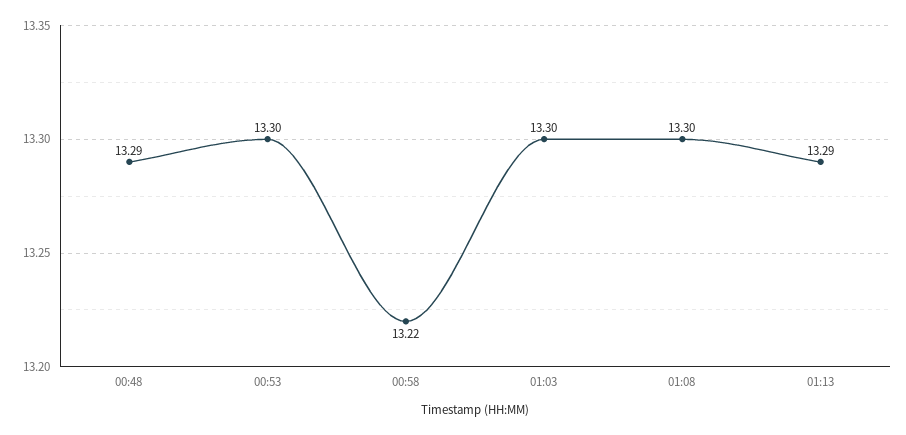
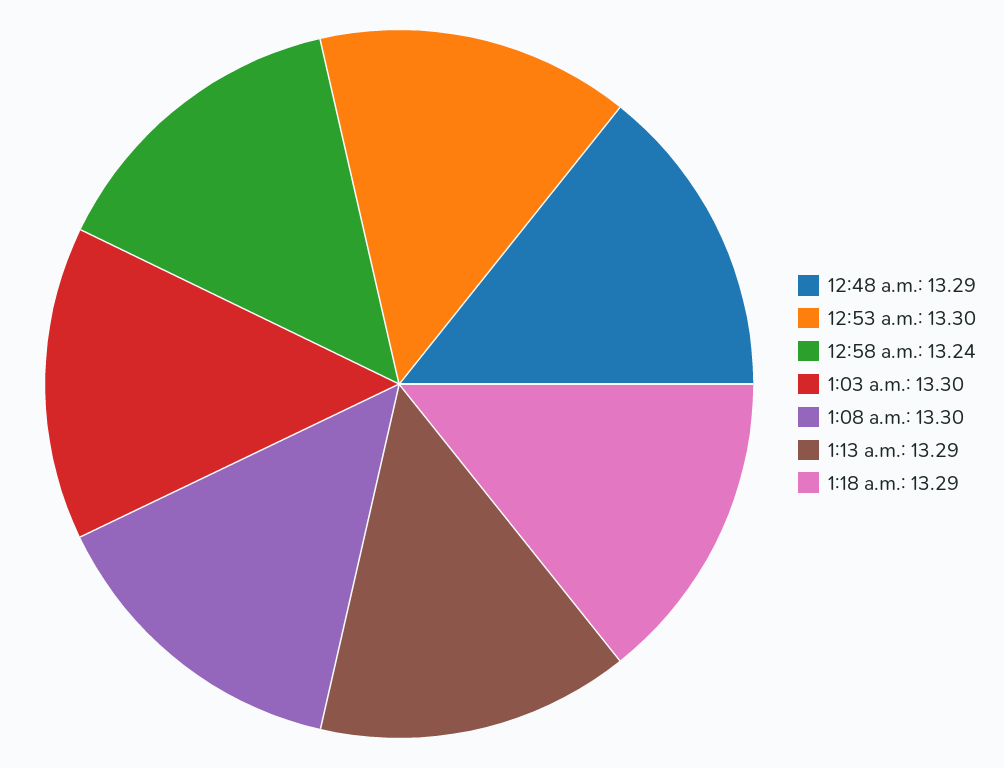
00:58: 13.22 -> 13.24
1:18 a.m.: none -> 13.29

